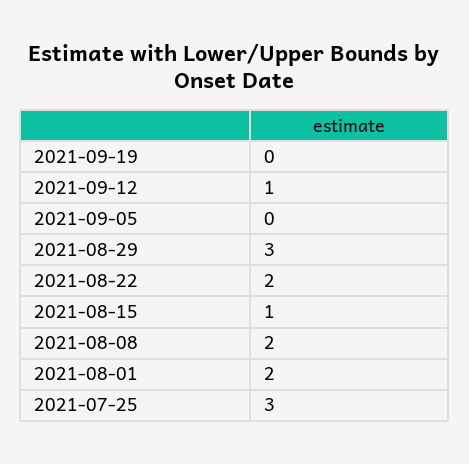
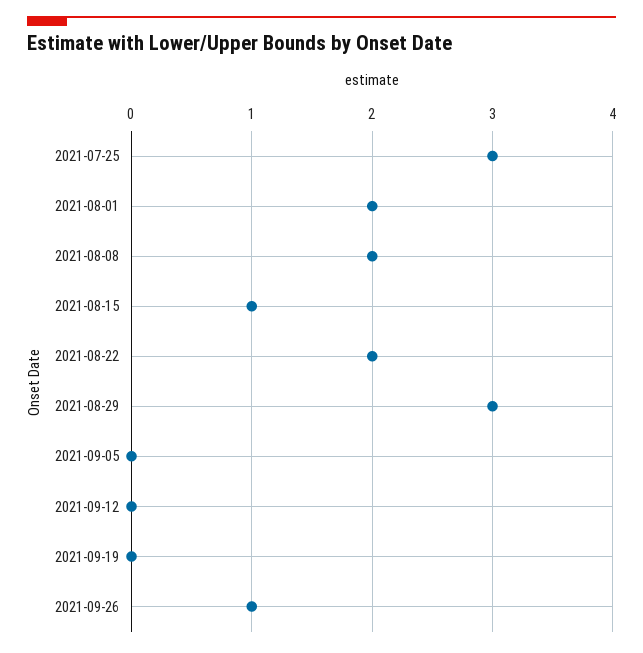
2021-09-12: 1 -> 0
2021-09-26: none -> 1

